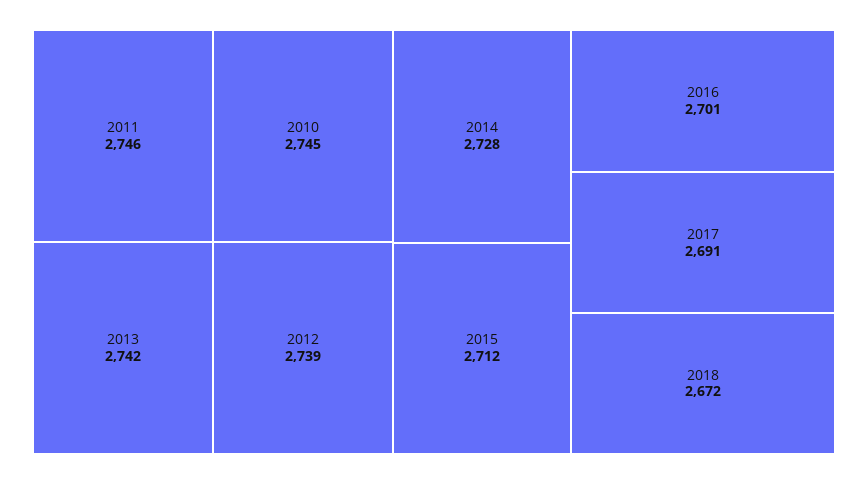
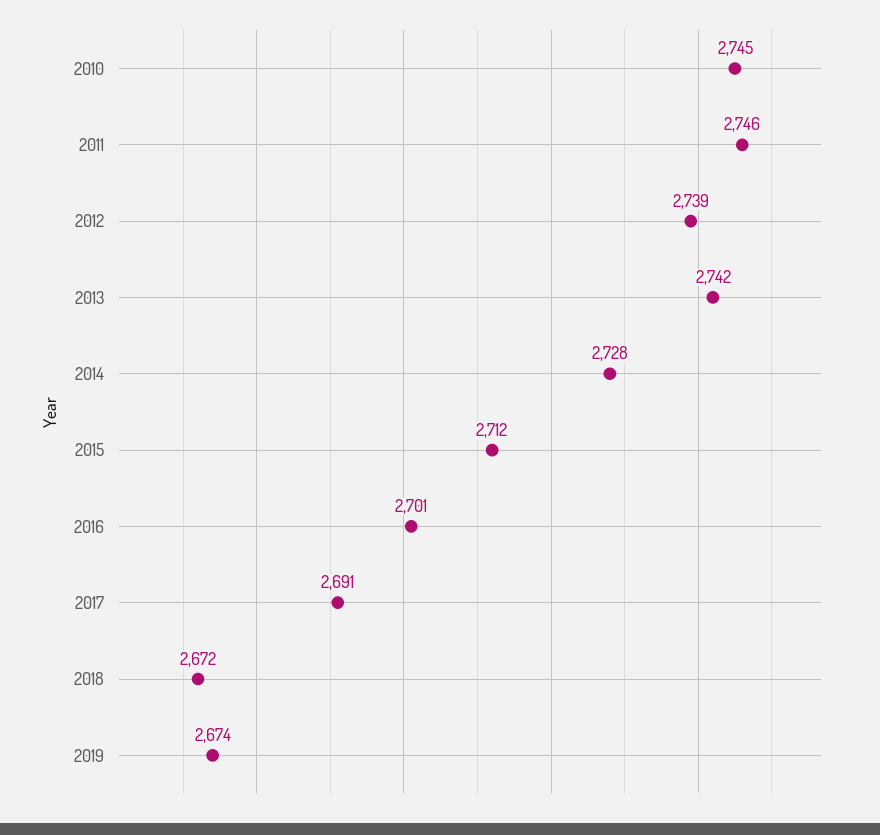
2019: none -> 2674

